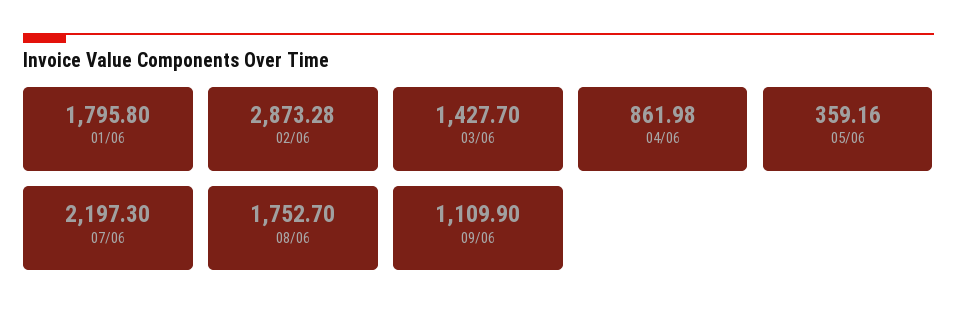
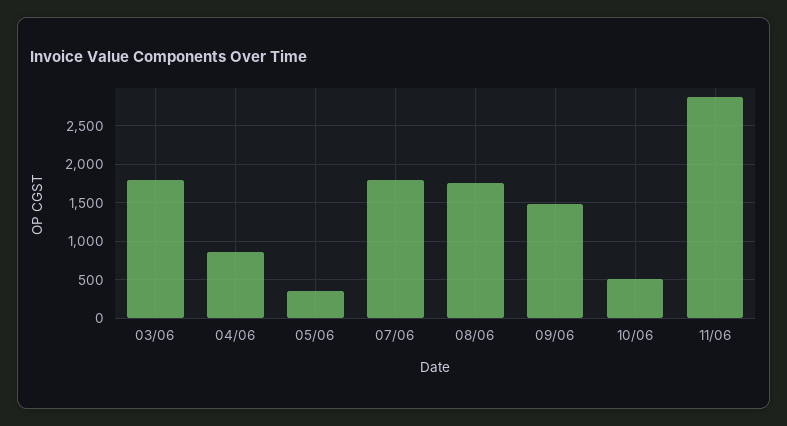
01/06: 1795.8 -> none
02/06: 2873.28 -> none
03/06: 1427.7 -> 1800
07/06: 2197.3 -> 1800
09/06: 1109.9 -> 1500
10/06: none -> 500
11/06: none -> 2900

